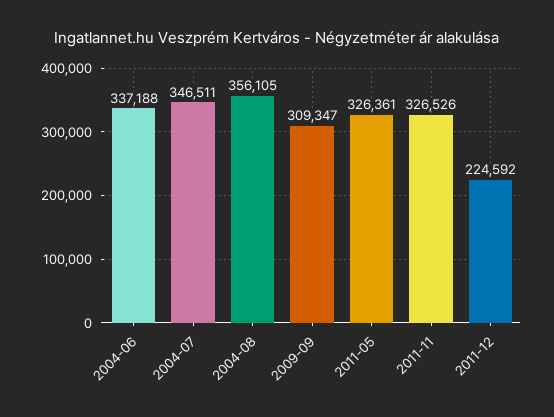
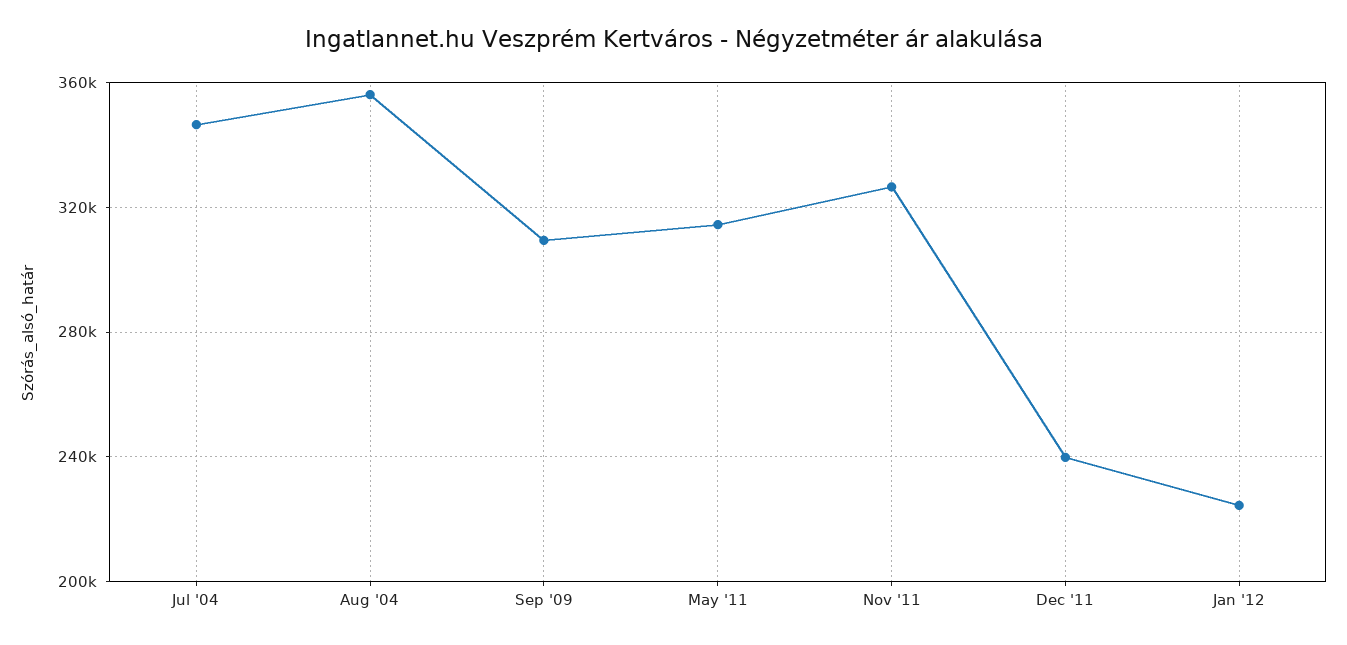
2004-06: 337188 -> none
2011-05: 326361 -> 315000
2011-12: 224592 -> 240000
Jan '12: none -> 225000

